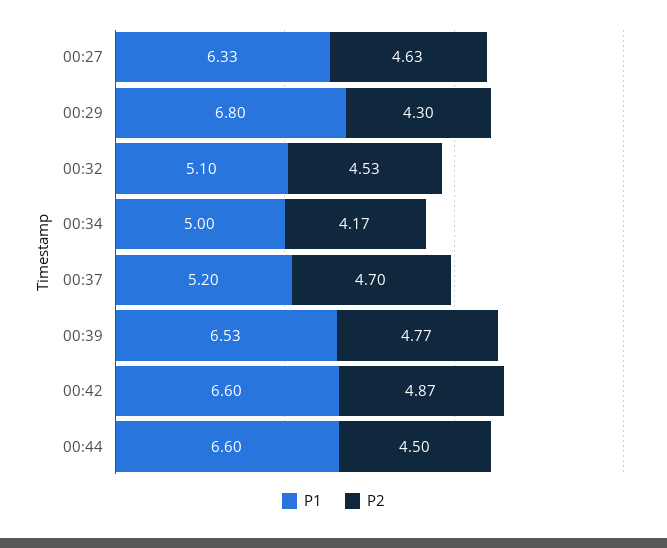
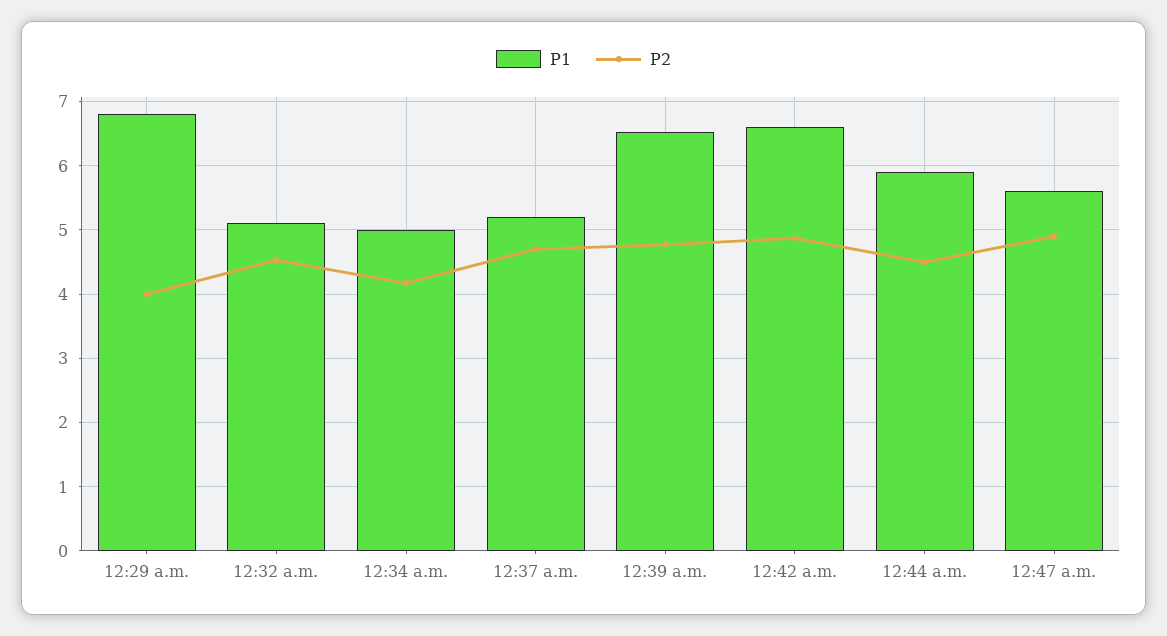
P1, 00:27: 6.33 -> none
P2, 00:27: 4.63 -> none
P2, 00:29: 4.3 -> 4
P1, 00:44: 6.6 -> 5.9
P1, 12:47 a.m.: none -> 5.6
P2, 12:47 a.m.: none -> 4.9

